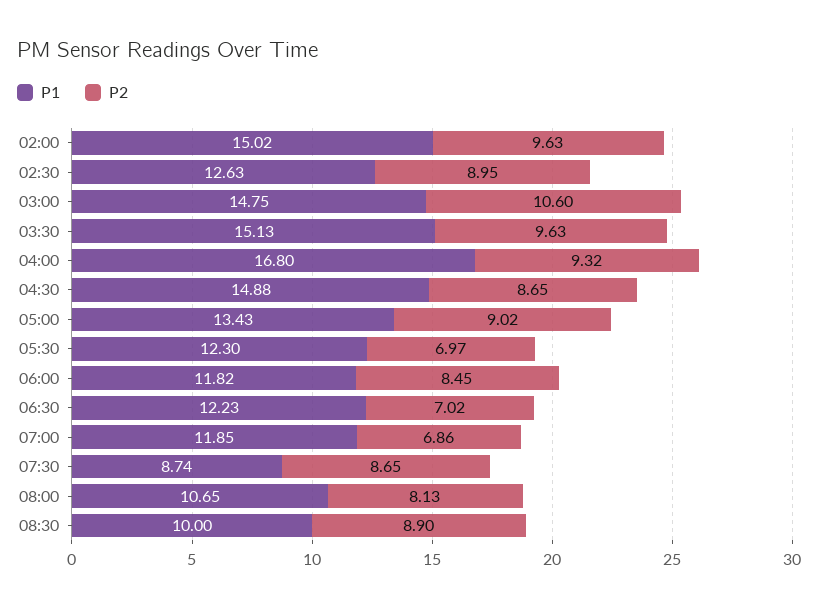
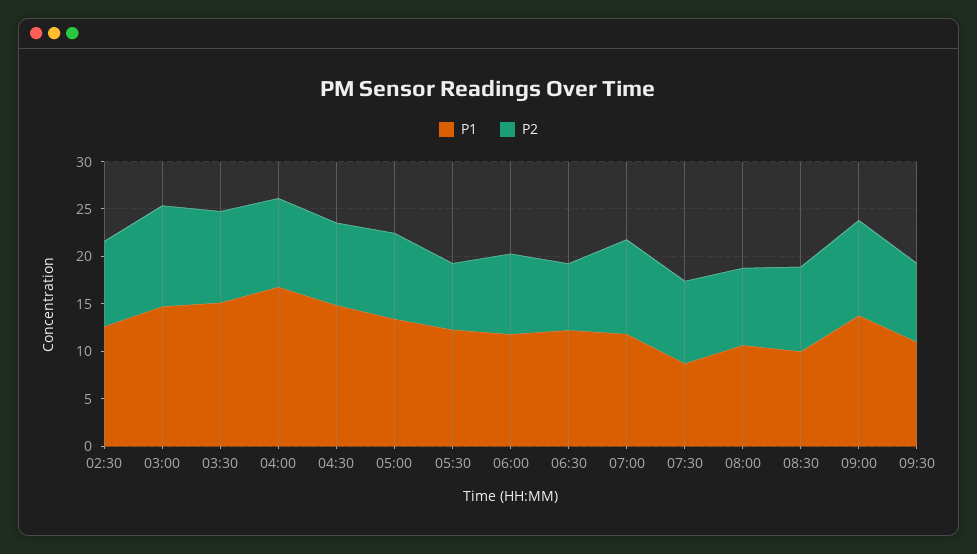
P1, 02:00: 15.02 -> none
P2, 02:00: 9.63 -> none
P2, 07:00: 6.86 -> 10
P1, 09:00: none -> 14
P2, 09:00: none -> 10
P1, 09:30: none -> 11
P2, 09:30: none -> 8

